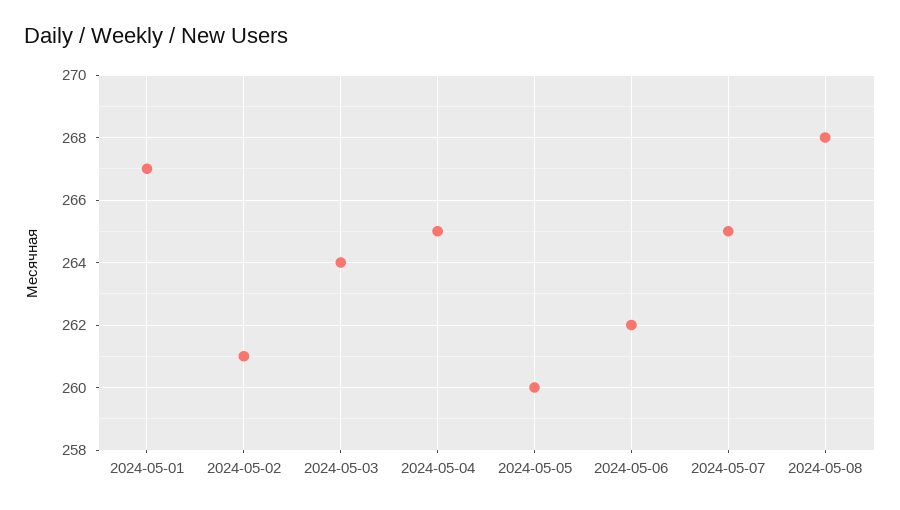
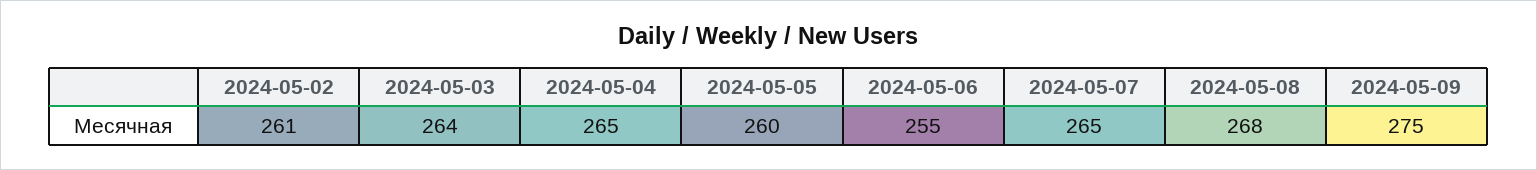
2024-05-01: 267 -> none
2024-05-06: 262 -> 255
2024-05-09: none -> 275

